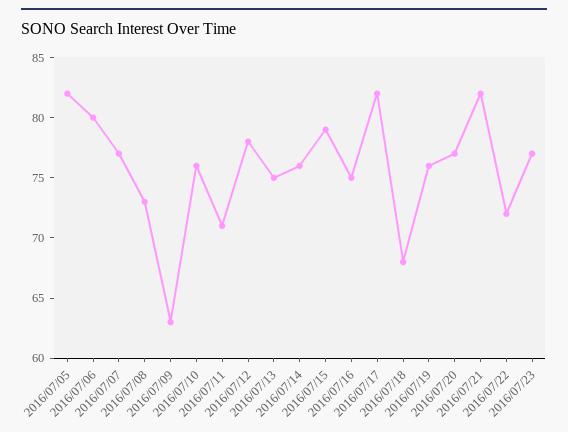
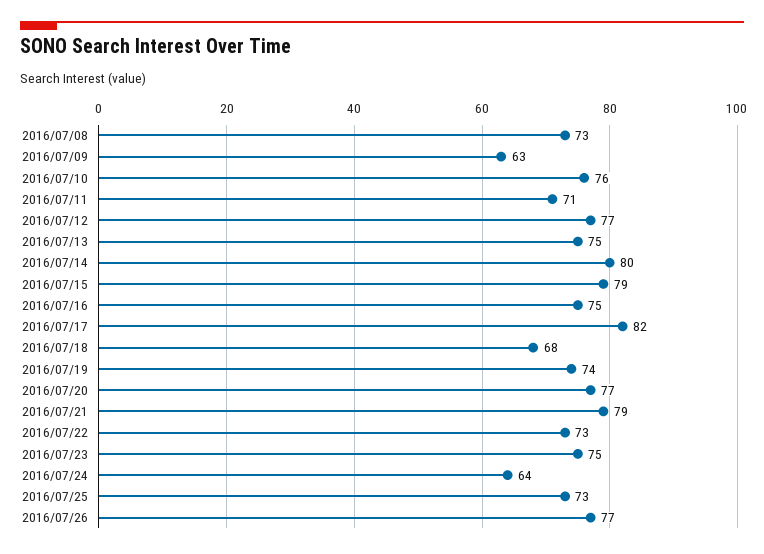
2016/07/05: 82 -> none
2016/07/06: 80 -> none
2016/07/07: 77 -> none
2016/07/12: 78 -> 77
2016/07/14: 76 -> 80
2016/07/19: 76 -> 74
2016/07/21: 82 -> 79
2016/07/22: 72 -> 73
2016/07/23: 77 -> 75
2016/07/24: none -> 64
2016/07/25: none -> 73
2016/07/26: none -> 77

